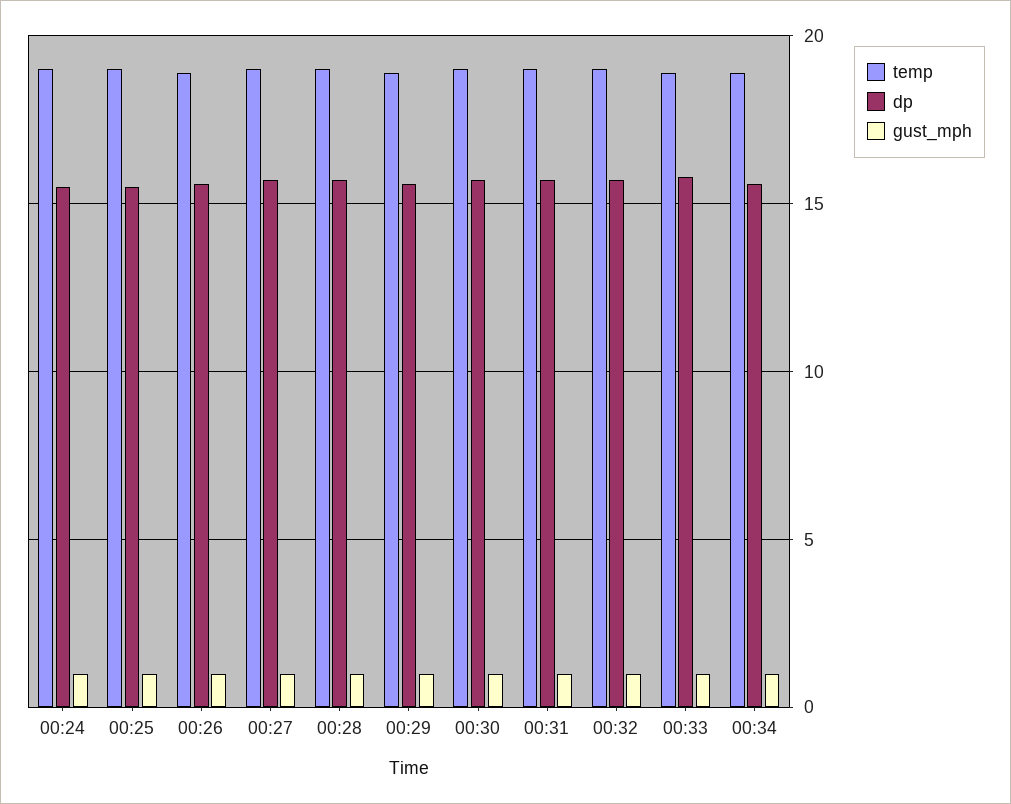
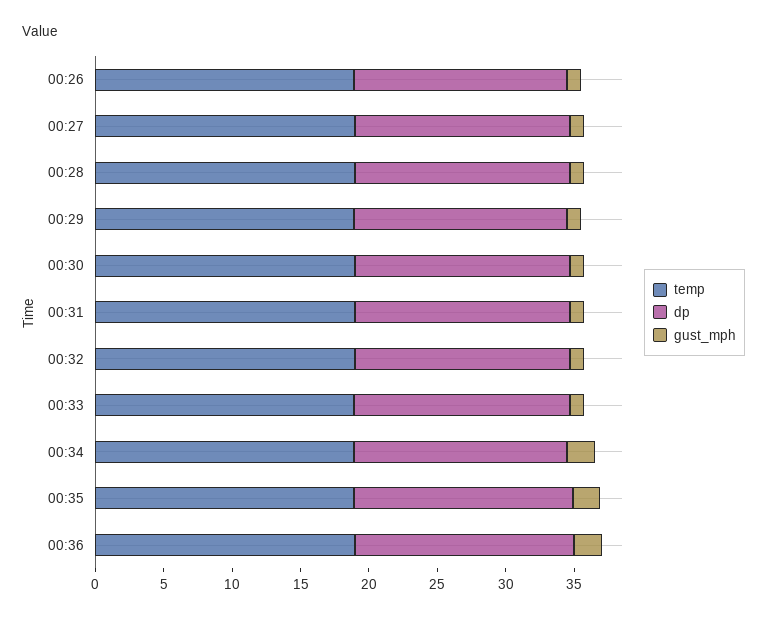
temp, 00:24: 19 -> none
dp, 00:24: 15.5 -> none
gust_mph, 00:24: 1 -> none
temp, 00:25: 19 -> none
dp, 00:25: 15.5 -> none
gust_mph, 00:25: 1 -> none
gust_mph, 00:34: 1 -> 2
temp, 00:35: none -> 19
dp, 00:35: none -> 16
gust_mph, 00:35: none -> 2
temp, 00:36: none -> 19
dp, 00:36: none -> 16
gust_mph, 00:36: none -> 2

